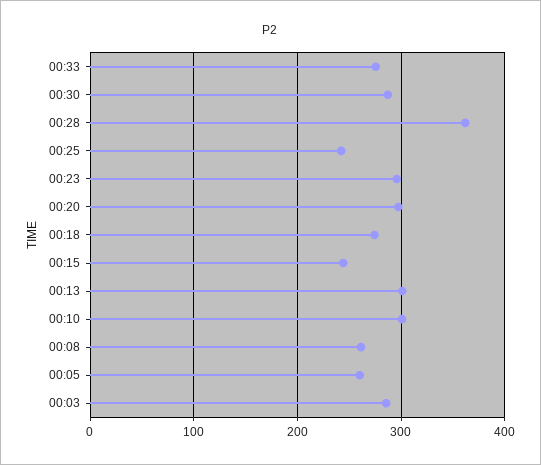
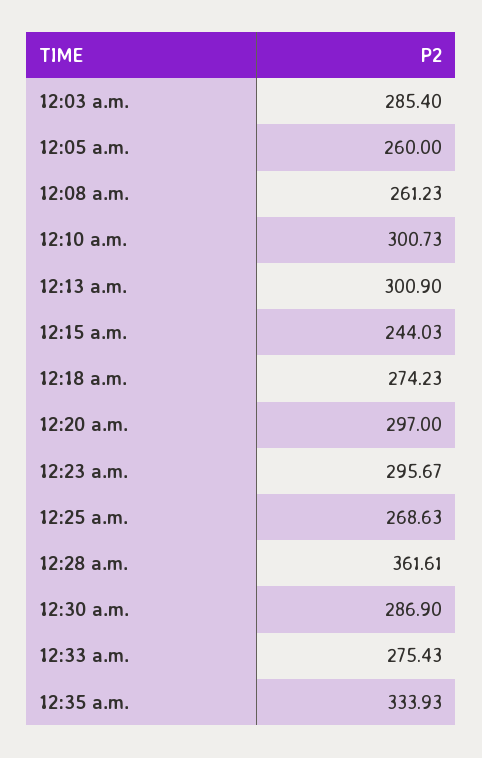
00:25: 240 -> 268.63
12:35 a.m.: none -> 333.93

